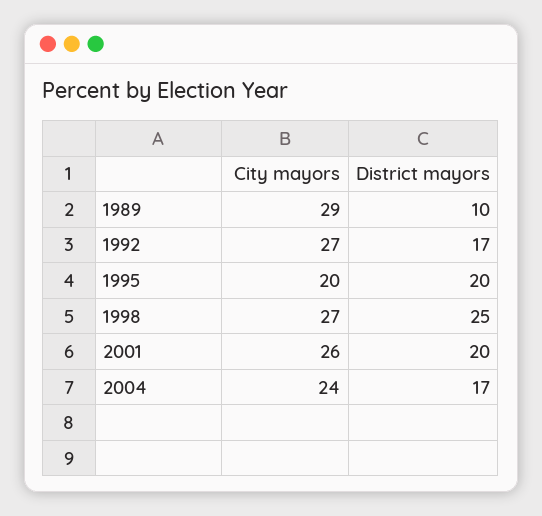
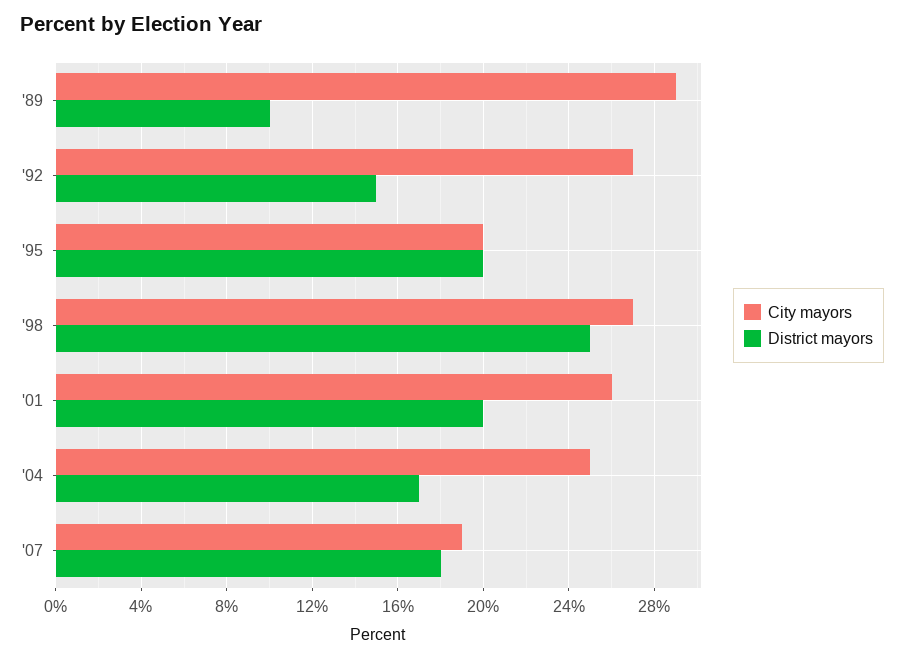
District mayors, 1992: 17 -> 15
City mayors, 2004: 24 -> 25
City mayors, '07: none -> 19
District mayors, '07: none -> 18

